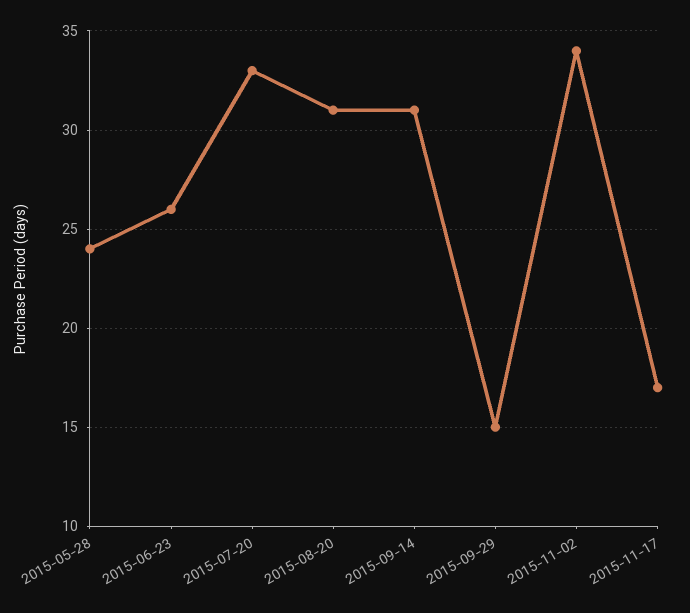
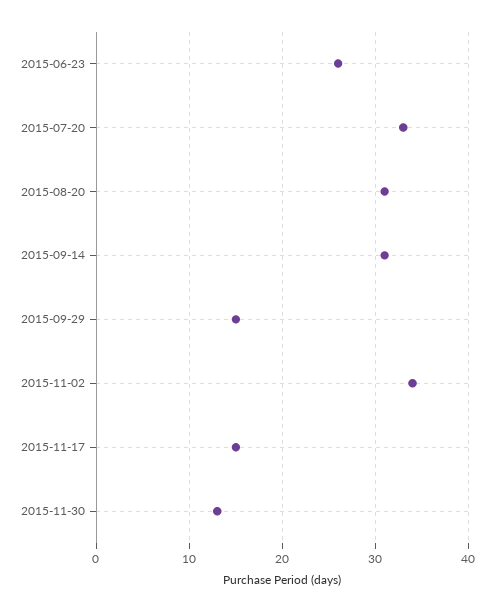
2015-05-28: 24 -> none
2015-11-17: 17 -> 15
2015-11-30: none -> 13

